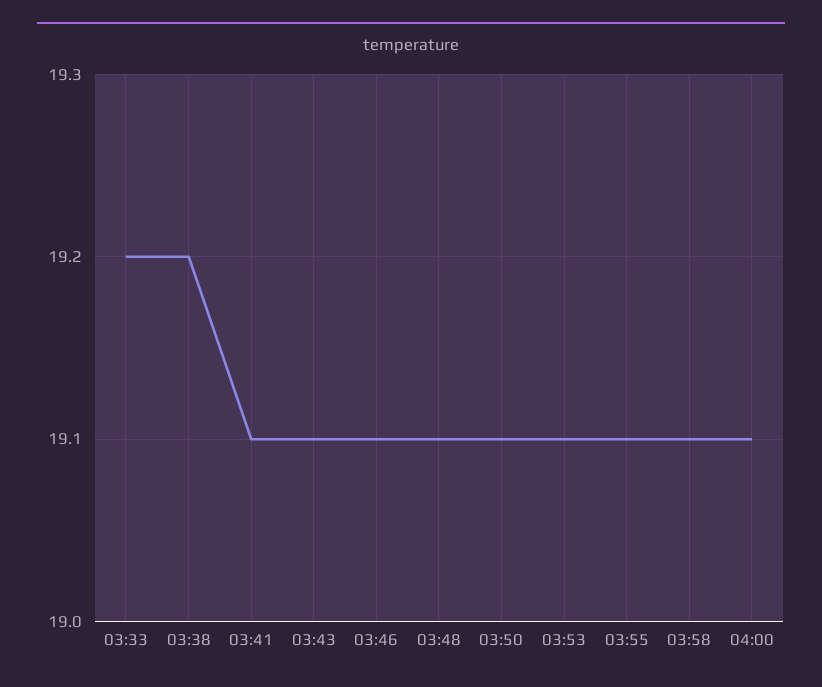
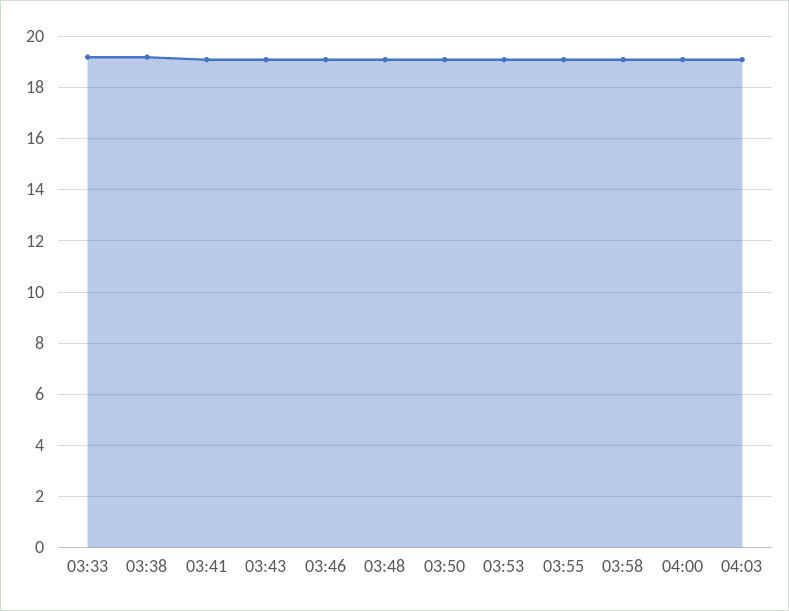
04:03: none -> 19

